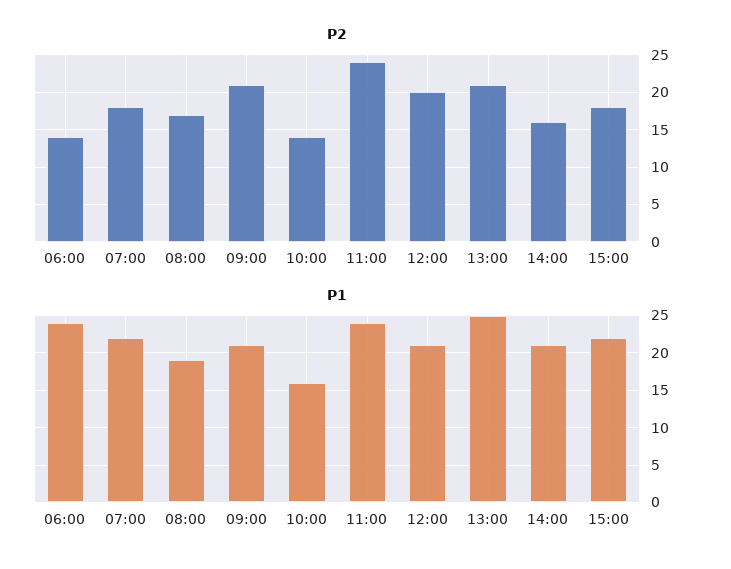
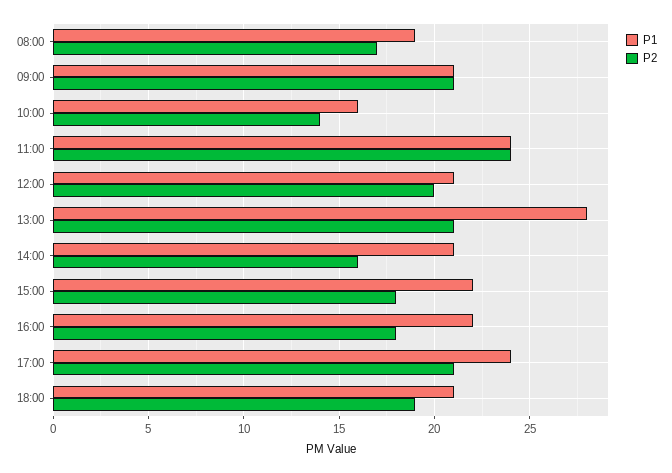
P2, 06:00: 14 -> none
P2, 07:00: 18 -> none
P1, 06:00: 24 -> none
P1, 07:00: 22 -> none
P1, 13:00: 25 -> 28
P1, 16:00: none -> 22
P2, 16:00: none -> 18
P1, 17:00: none -> 24
P2, 17:00: none -> 21
P1, 18:00: none -> 21
P2, 18:00: none -> 19

